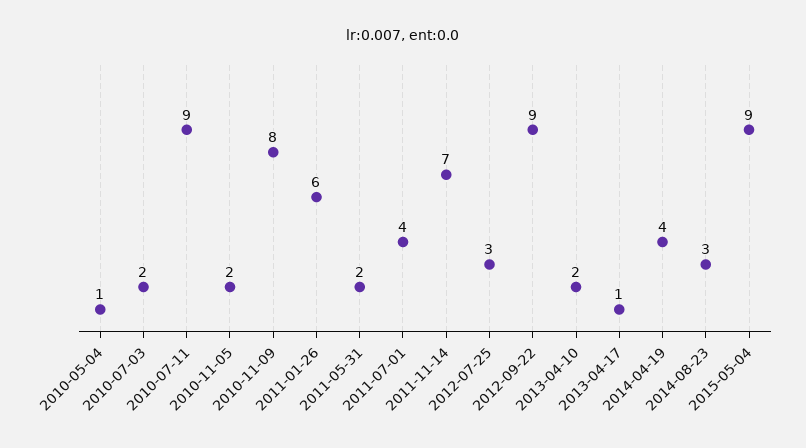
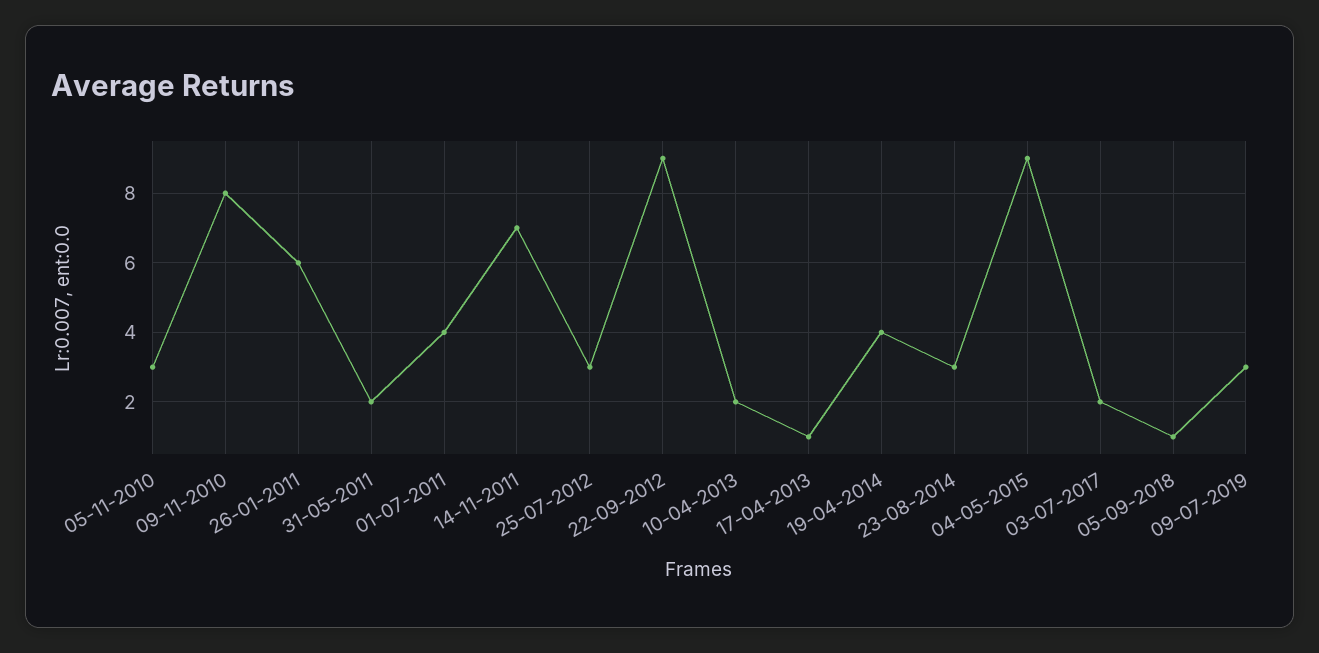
2010-05-04: 1 -> none
2010-07-03: 2 -> none
2010-07-11: 9 -> none
2010-11-05: 2 -> 3
03-07-2017: none -> 2
05-09-2018: none -> 1
09-07-2019: none -> 3

